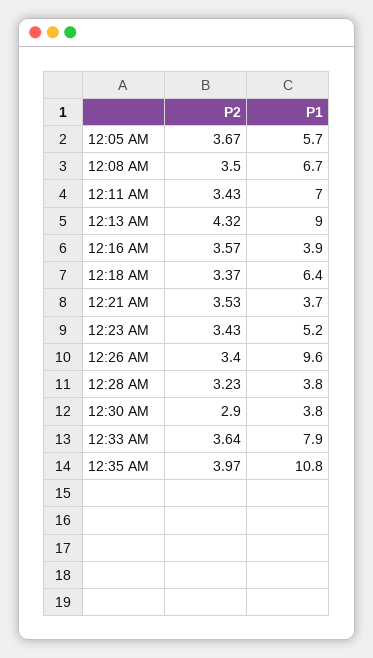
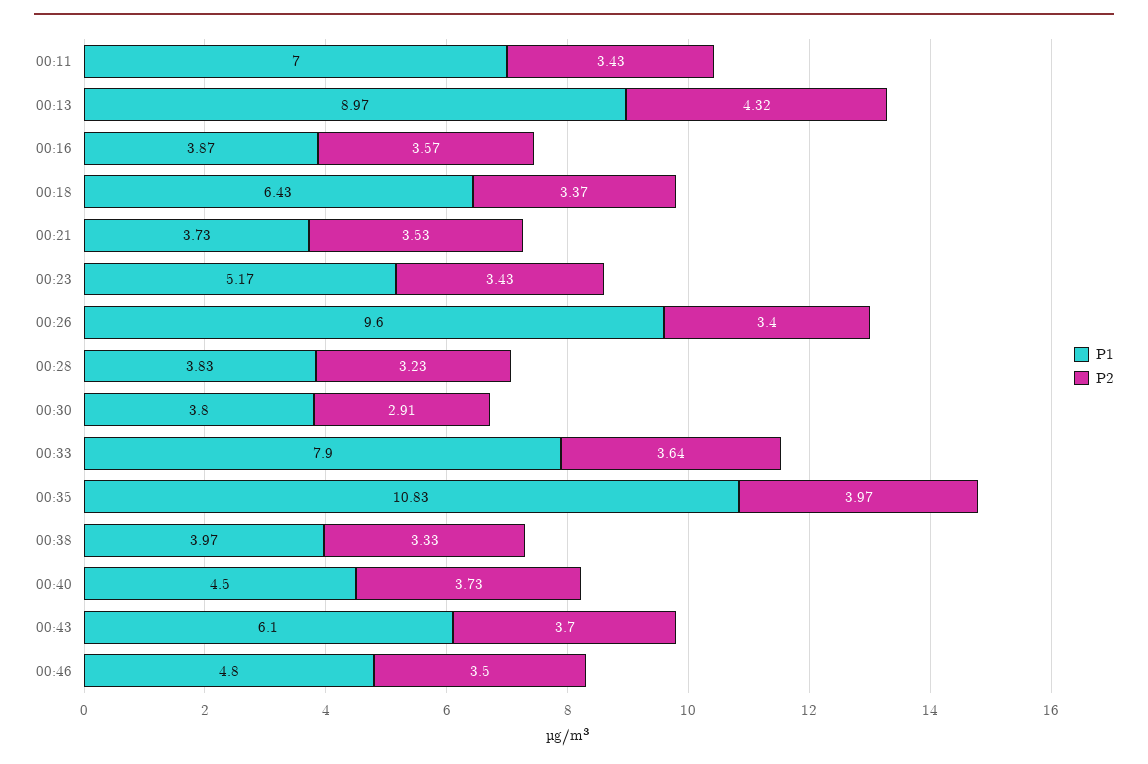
P2, 12:05 AM: 3.67 -> none
P1, 12:05 AM: 5.7 -> none
P2, 12:08 AM: 3.5 -> none
P1, 12:08 AM: 6.7 -> none
P2, 12:30 AM: 2.9 -> 2.91
P1, 00:38: none -> 3.97
P2, 00:38: none -> 3.33
P1, 00:40: none -> 4.5
P2, 00:40: none -> 3.73
P1, 00:43: none -> 6.1
P2, 00:43: none -> 3.7
P1, 00:46: none -> 4.8
P2, 00:46: none -> 3.5

